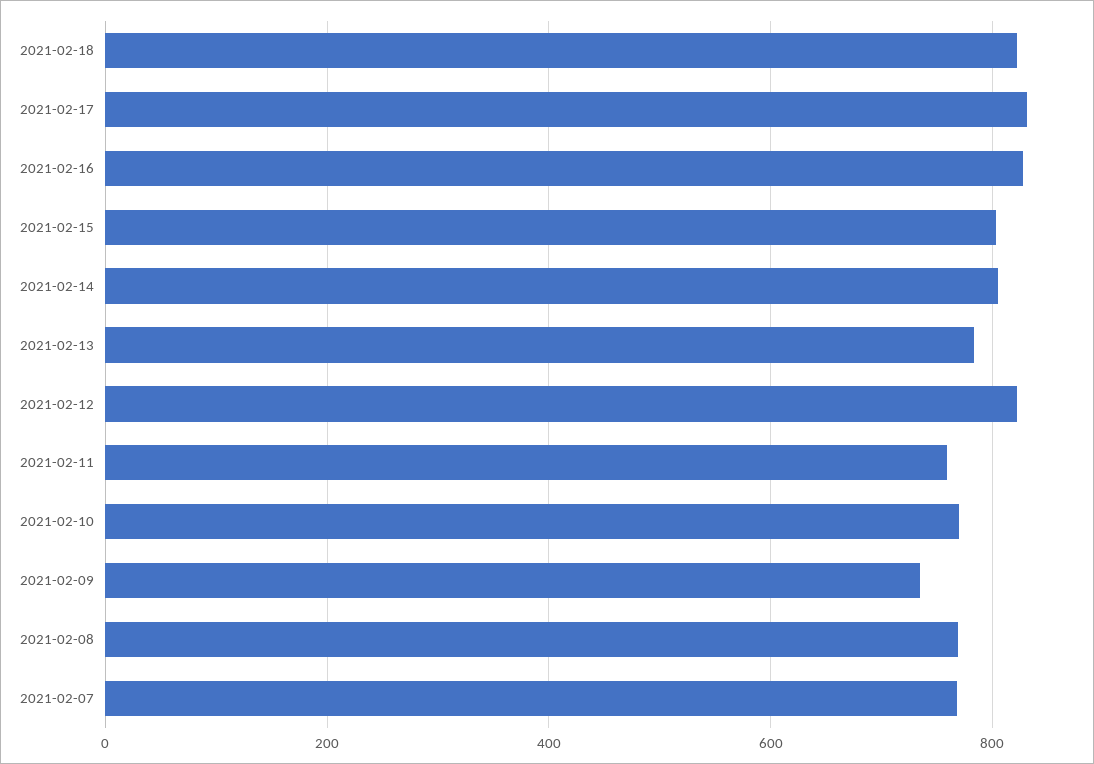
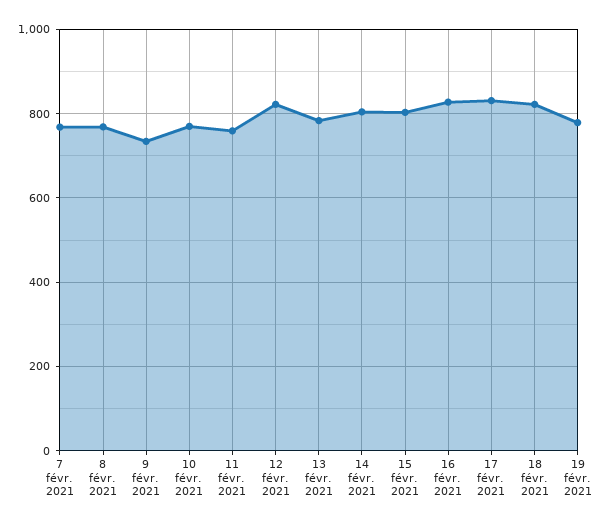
19 févr. 2021: none -> 780

